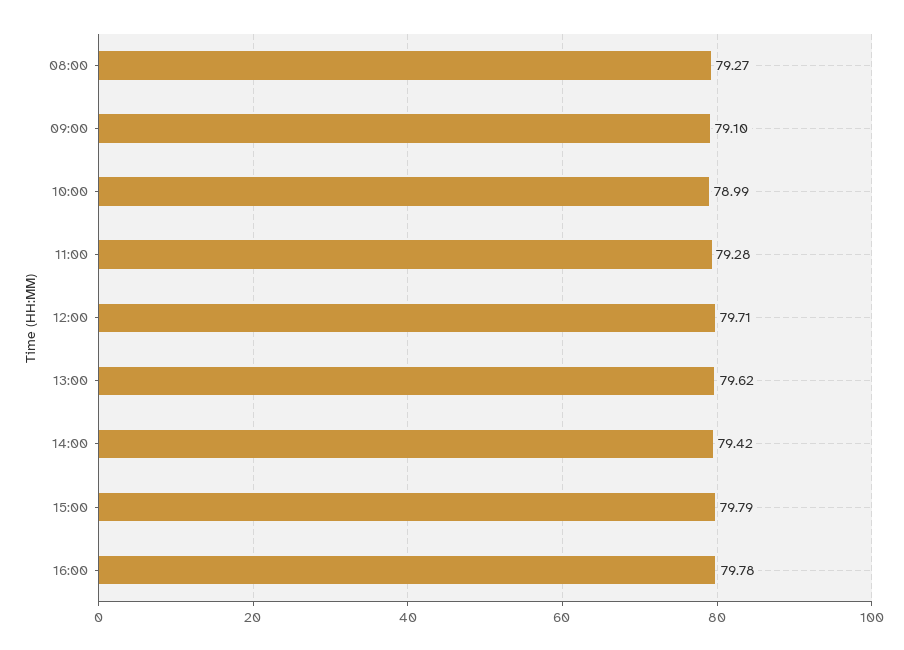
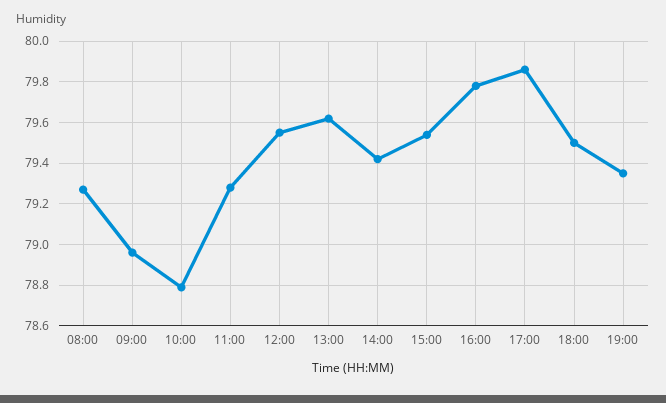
09:00: 79.1 -> 78.95
10:00: 78.99 -> 78.8
12:00: 79.71 -> 79.55
15:00: 79.79 -> 79.55
17:00: none -> 79.85
18:00: none -> 79.5
19:00: none -> 79.35

